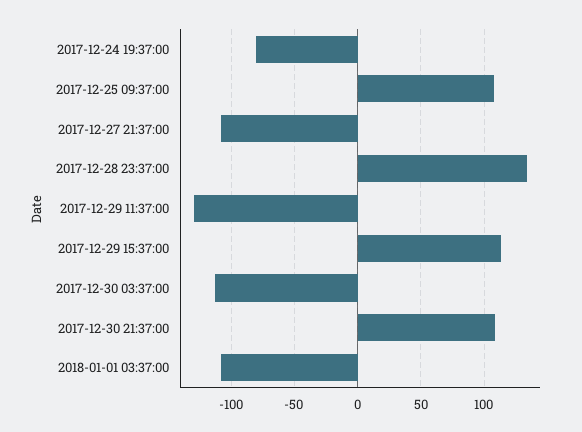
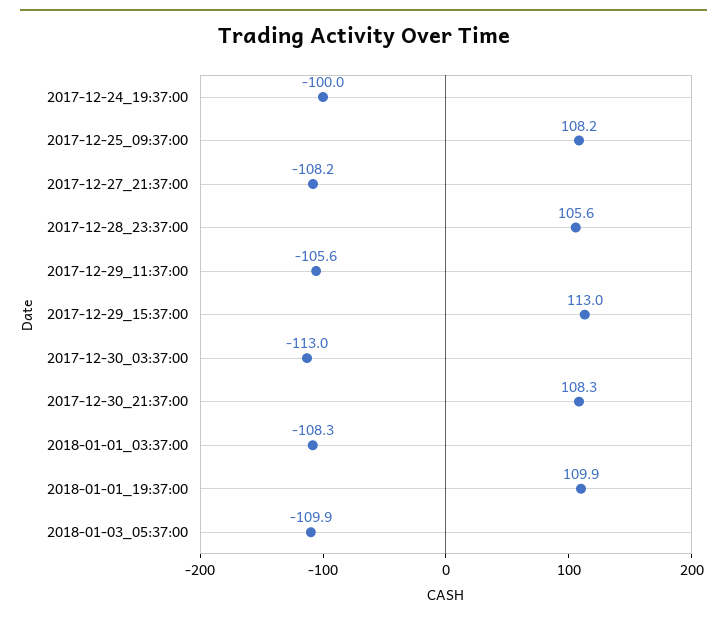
2017-12-24 19:37:00: -80 -> -100
2017-12-28 23:37:00: 135 -> 105.6
2017-12-29 11:37:00: -130 -> -105.6
2018-01-01_19:37:00: none -> 109.9
2018-01-03_05:37:00: none -> -109.9

